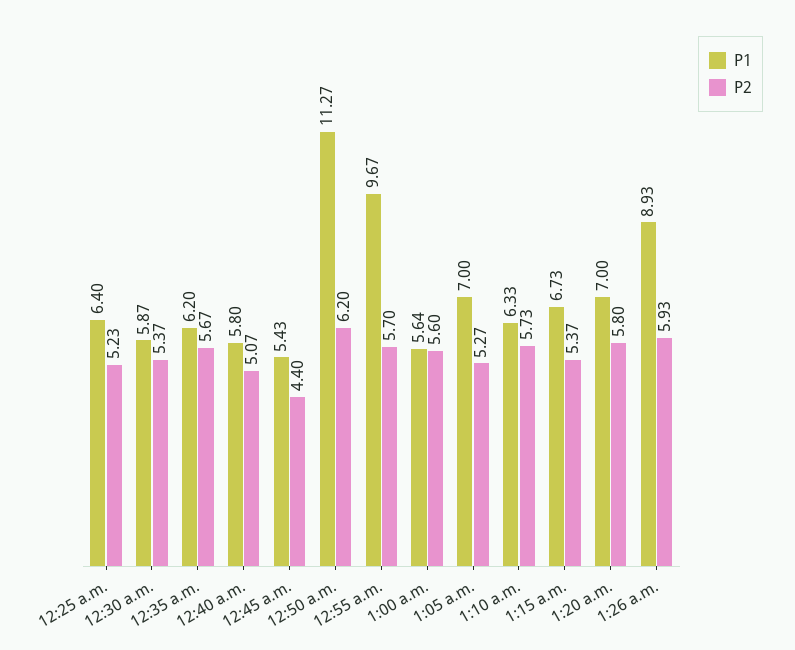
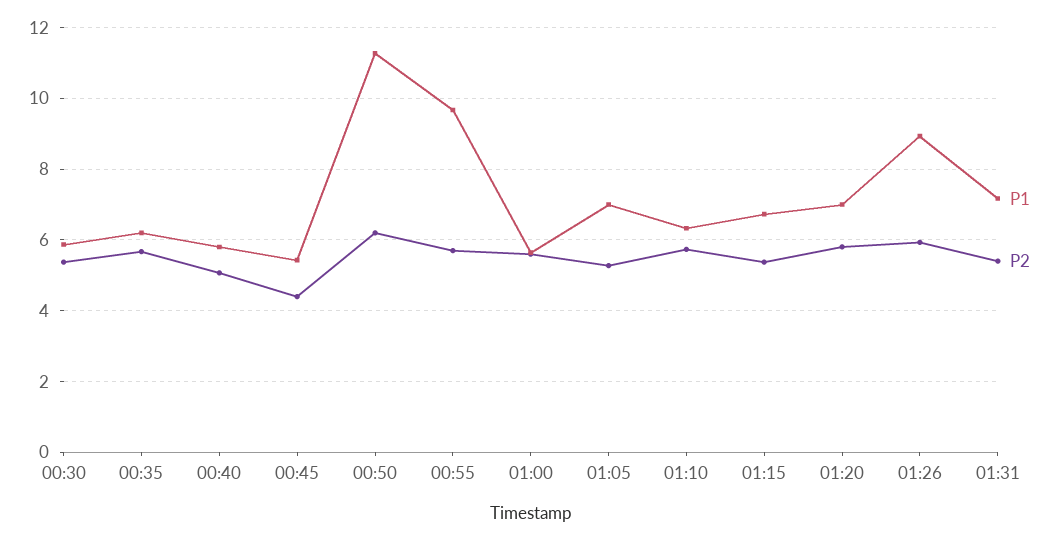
P1, 12:25 a.m.: 6.4 -> none
P2, 12:25 a.m.: 5.23 -> none
P1, 01:31: none -> 7.2
P2, 01:31: none -> 5.4

